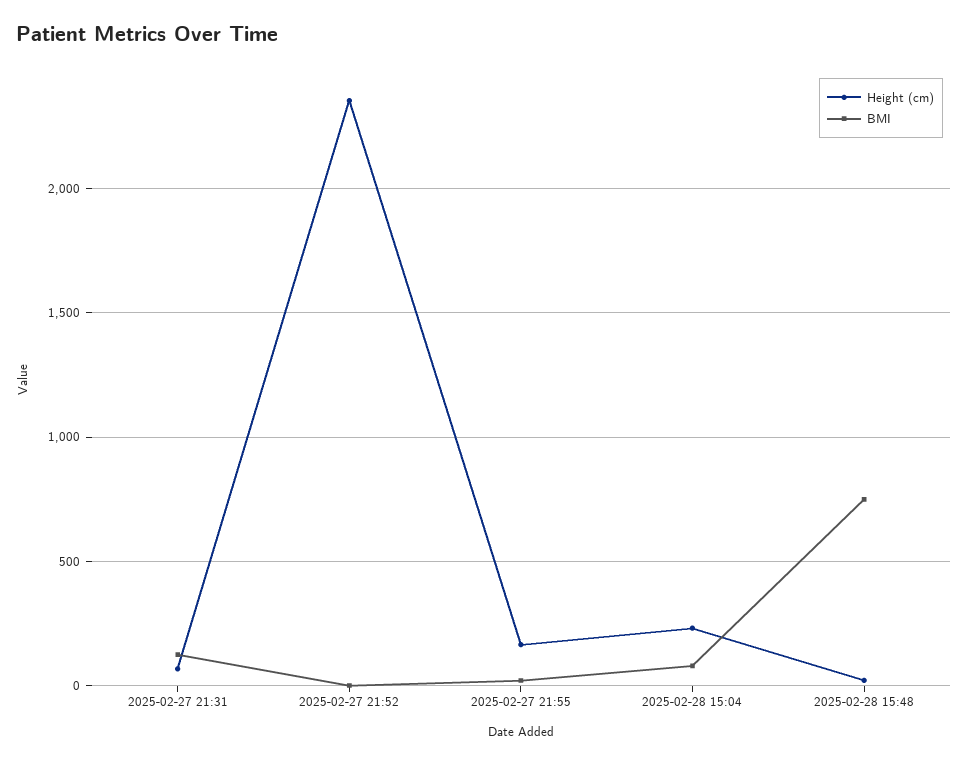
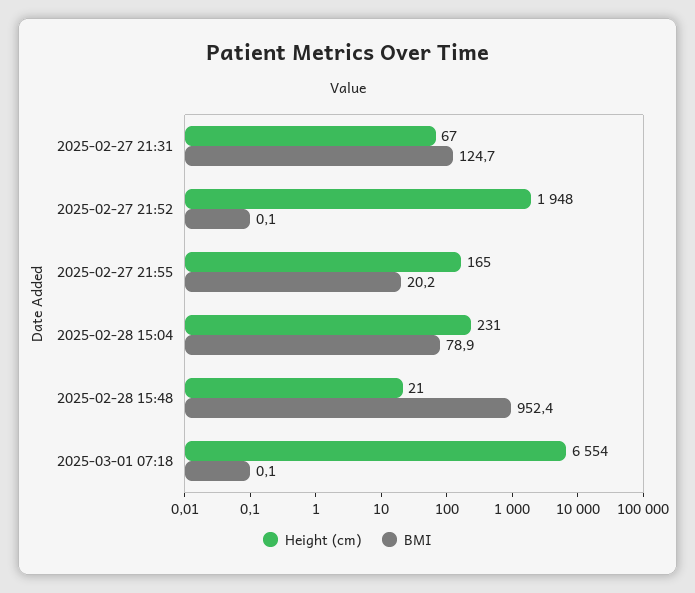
Height (cm), 2025-02-27 21:52: 2350 -> 1948
BMI, 2025-02-28 15:48: 750 -> 952.4
Height (cm), 2025-03-01 07:18: none -> 6554
BMI, 2025-03-01 07:18: none -> 0.1

